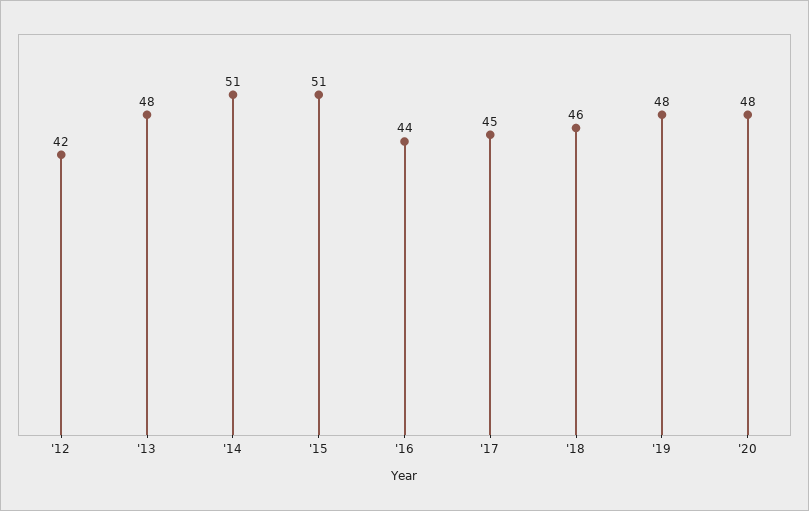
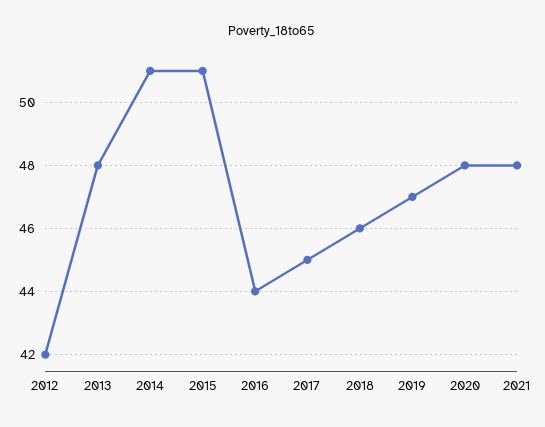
'19: 48 -> 47
2021: none -> 48

